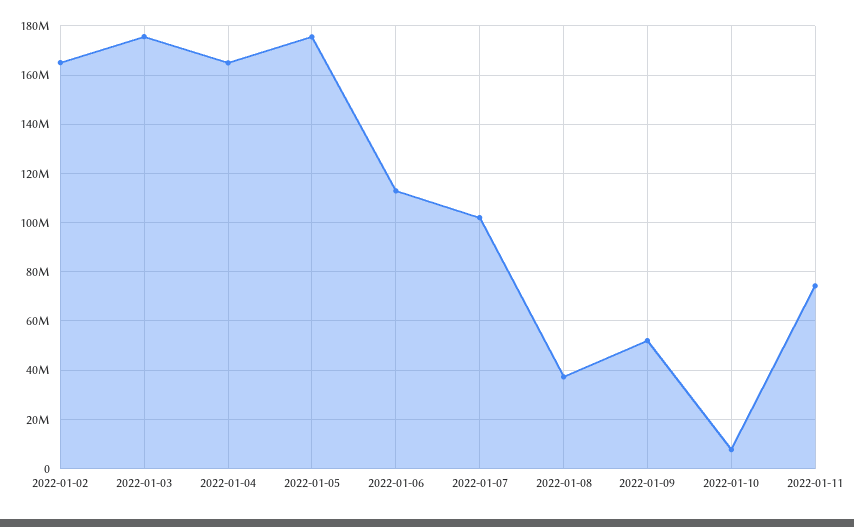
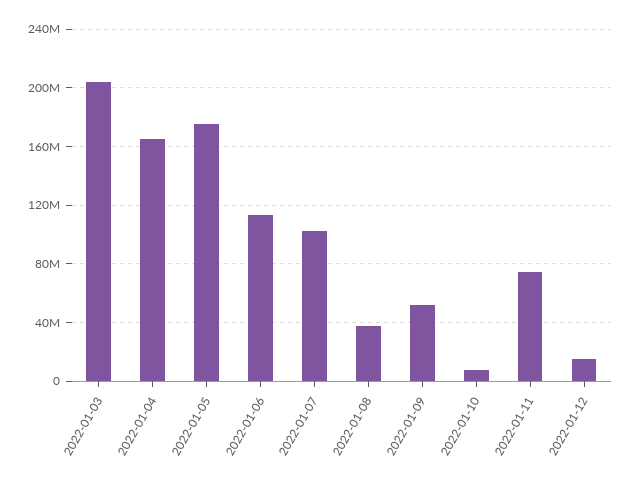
2022-01-02: 165000000 -> none
2022-01-03: 175000000 -> 205000000
2022-01-12: none -> 15000000

